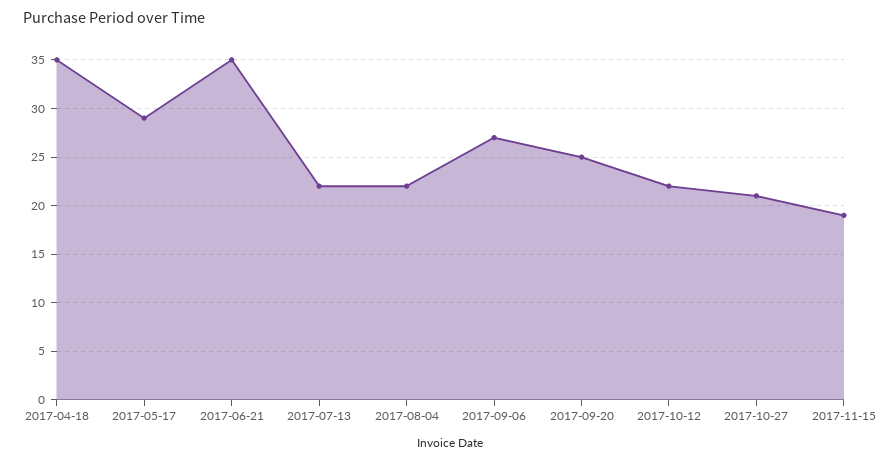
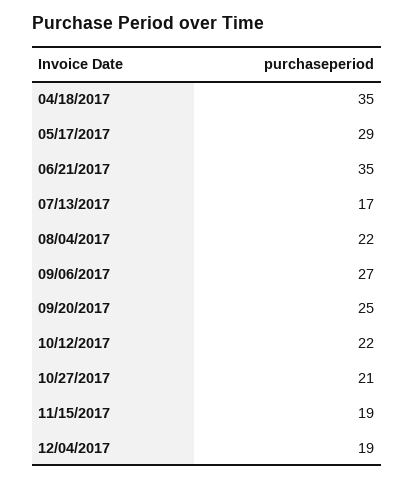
2017-07-13: 22 -> 17
12/04/2017: none -> 19

